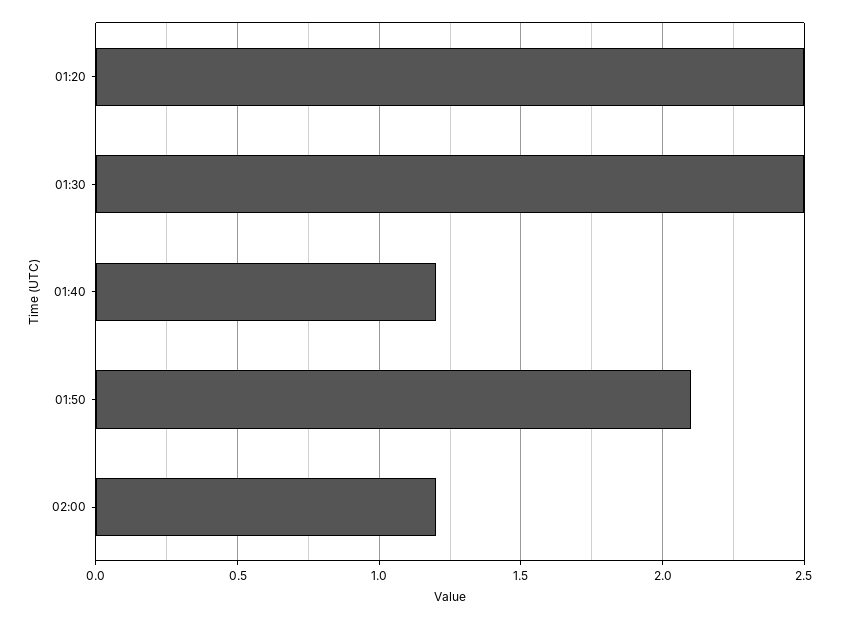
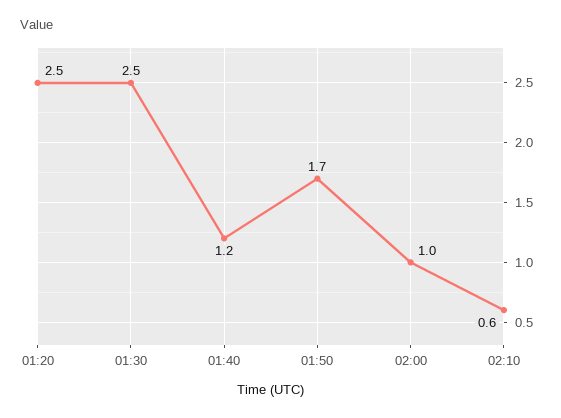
01:50: 2.1 -> 1.7
02:00: 1.2 -> 1
02:10: none -> 0.6

